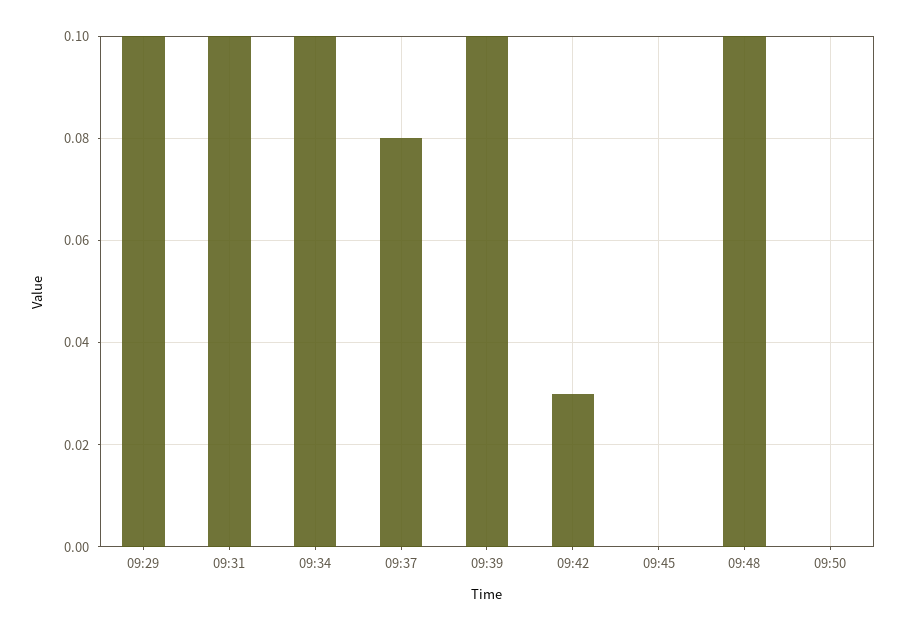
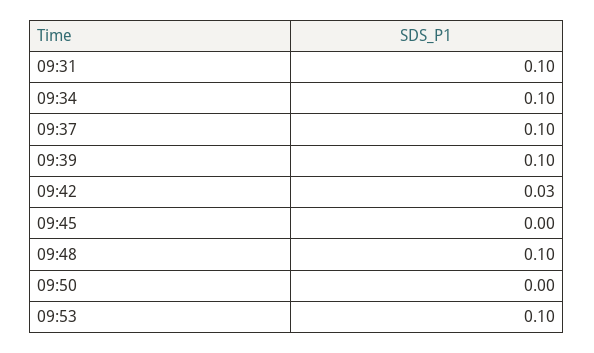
09:29: 0.1 -> none
09:37: 0.08 -> 0.1
09:53: none -> 0.1

